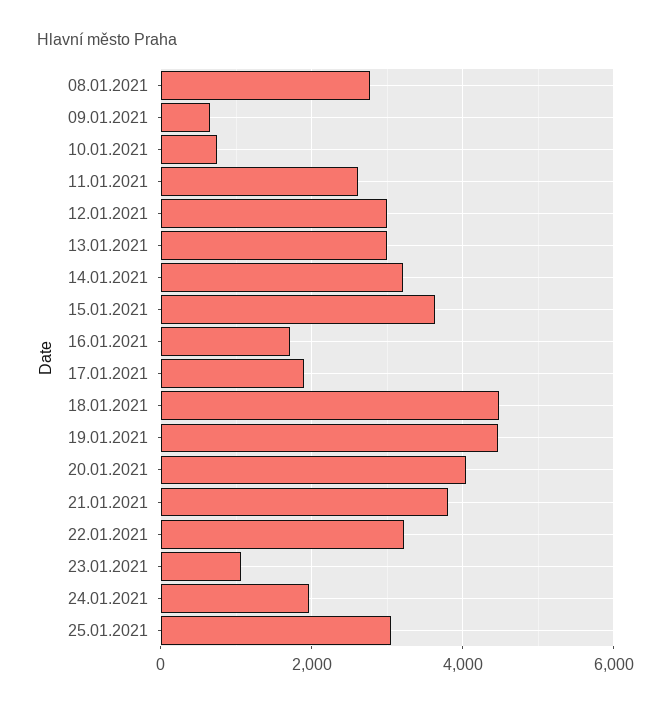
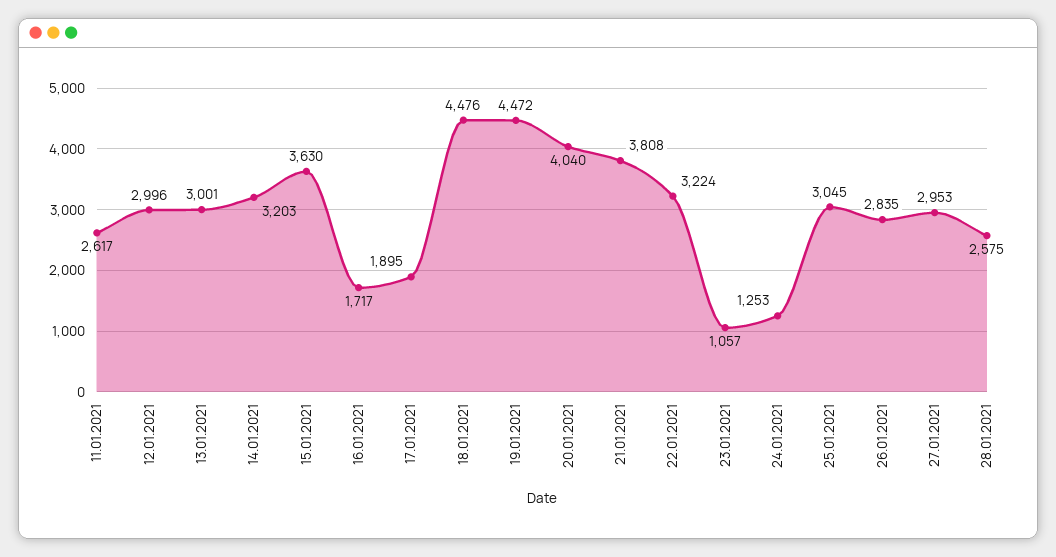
08.01.2021: 2800 -> none
09.01.2021: 600 -> none
10.01.2021: 800 -> none
24.01.2021: 2000 -> 1253
26.01.2021: none -> 2835
27.01.2021: none -> 2953
28.01.2021: none -> 2575

